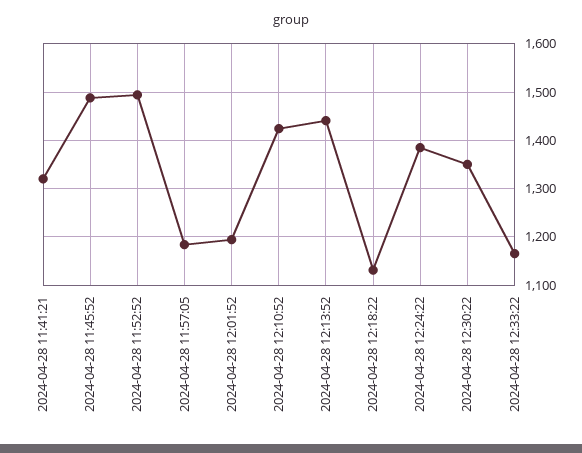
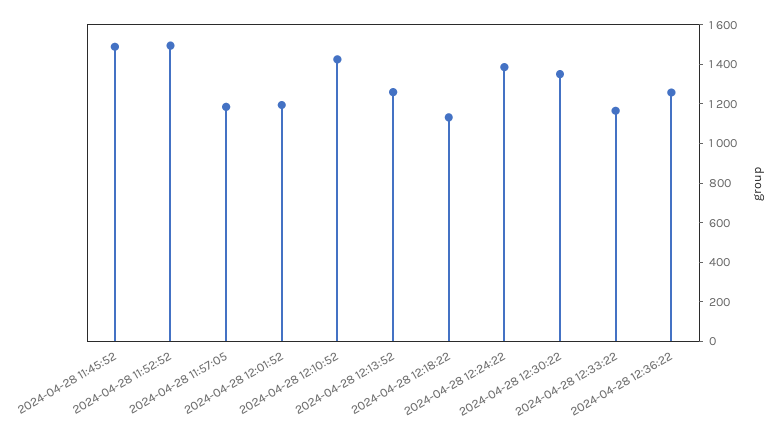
2024-04-28 11:41:21: 1320 -> none
2024-04-28 12:13:52: 1440 -> 1250
2024-04-28 12:36:22: none -> 1250

